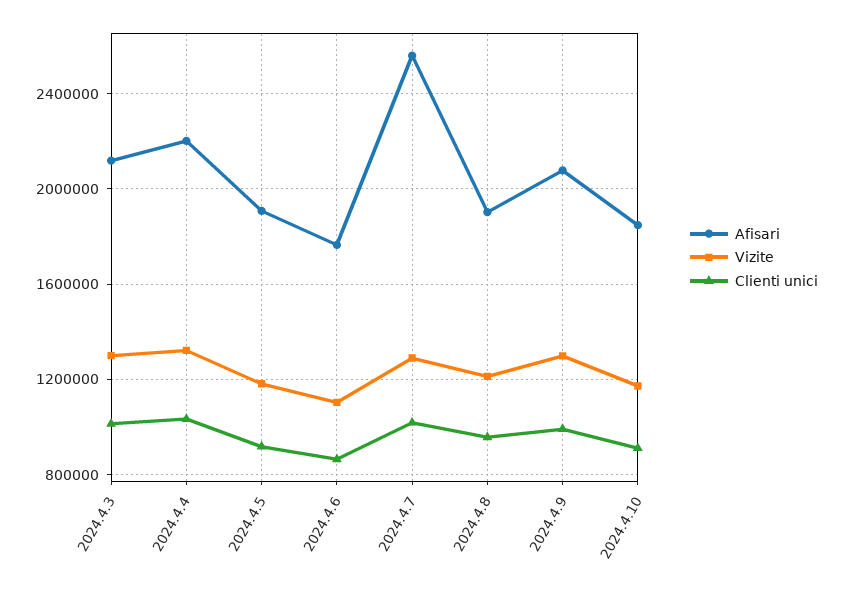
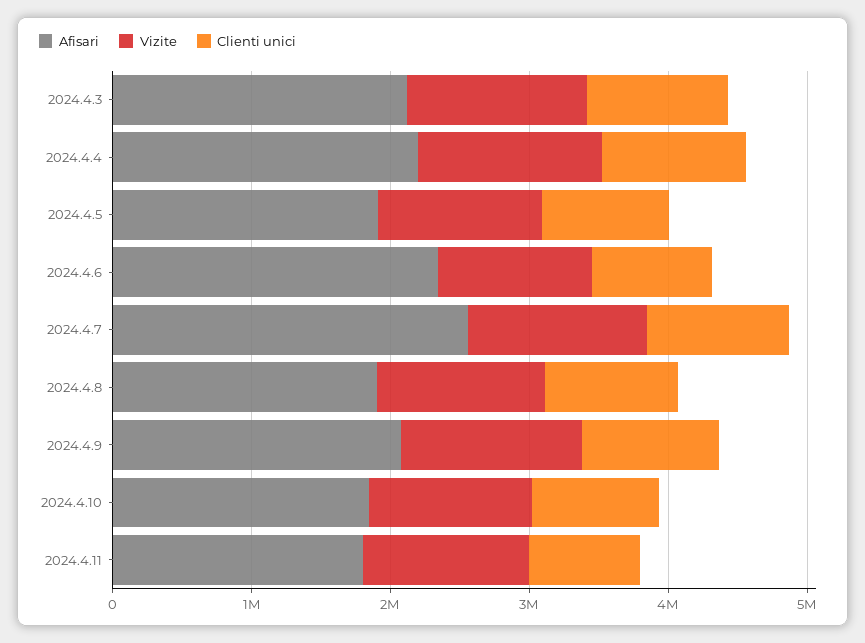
Afisari, 2024.4.6: 1750000 -> 2400000
Afisari, 2024.4.11: none -> 1800000
Vizite, 2024.4.11: none -> 1200000
Clienti unici, 2024.4.11: none -> 800000

